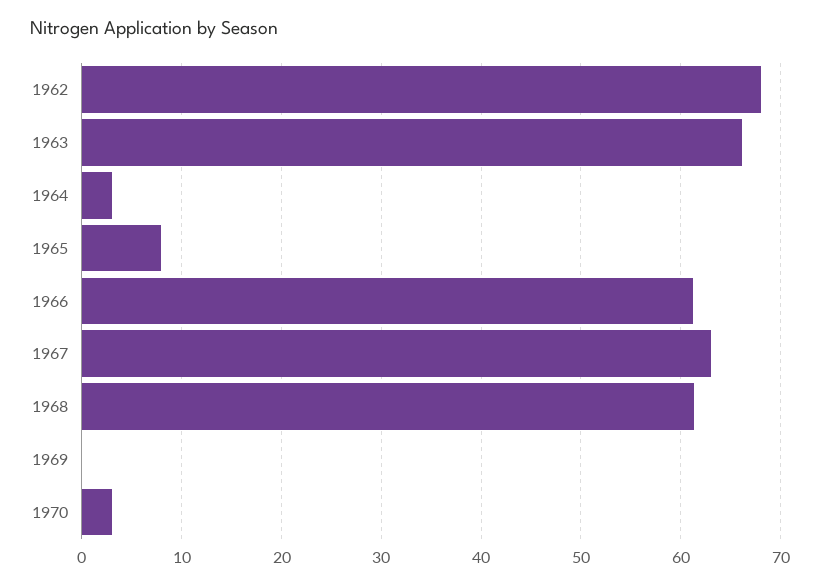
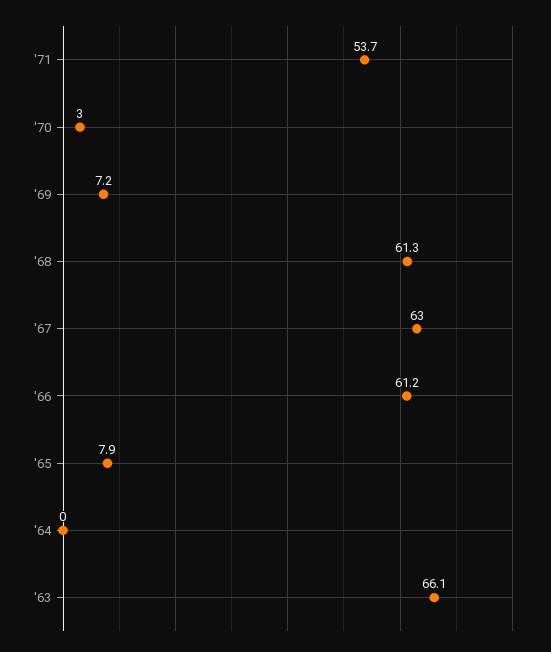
1962: 68 -> none
1964: 3 -> 0
1969: 0 -> 7.2
'71: none -> 53.7

